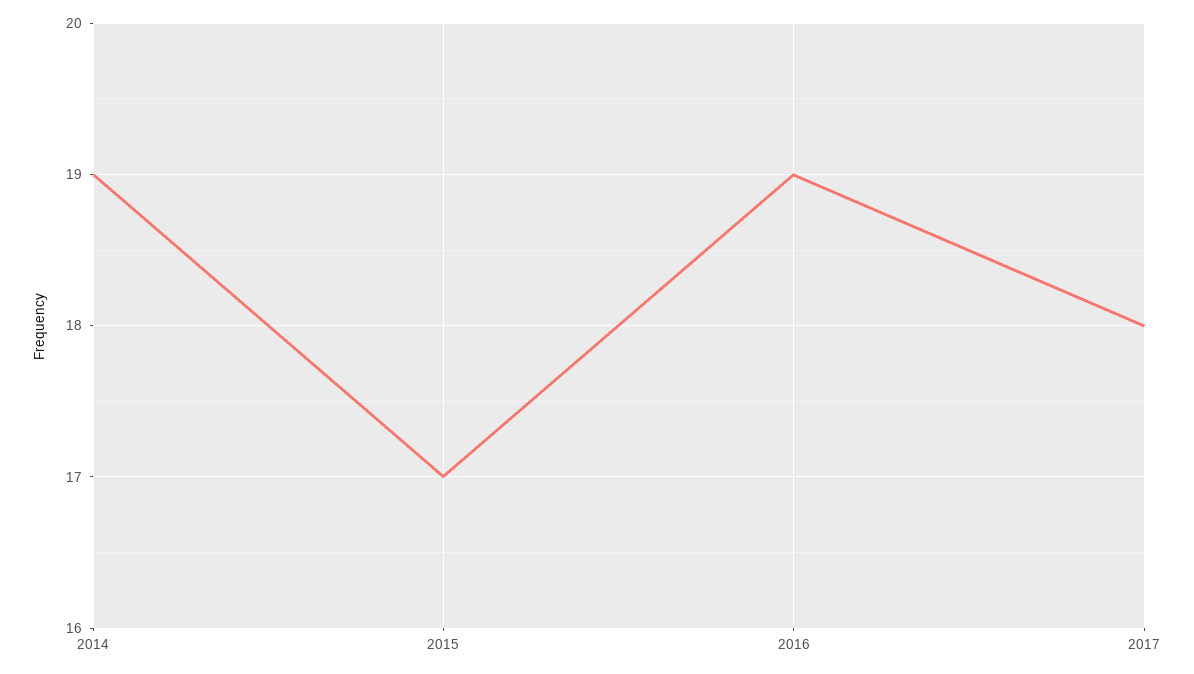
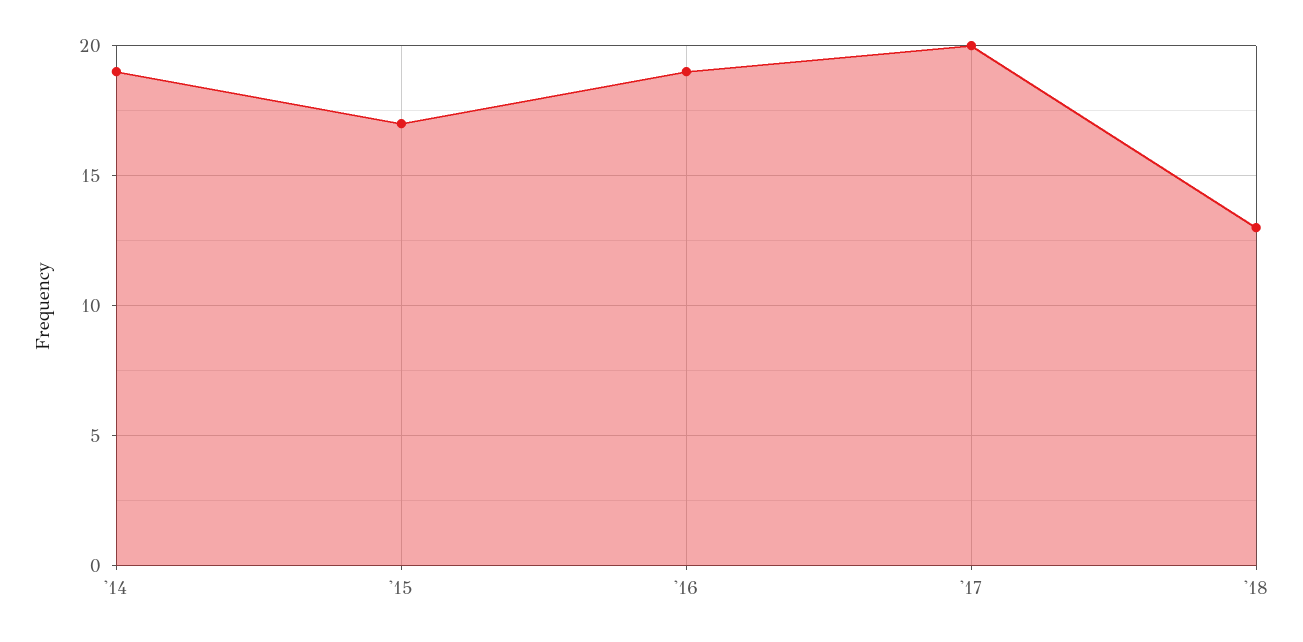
2017: 18 -> 20
'18: none -> 13

